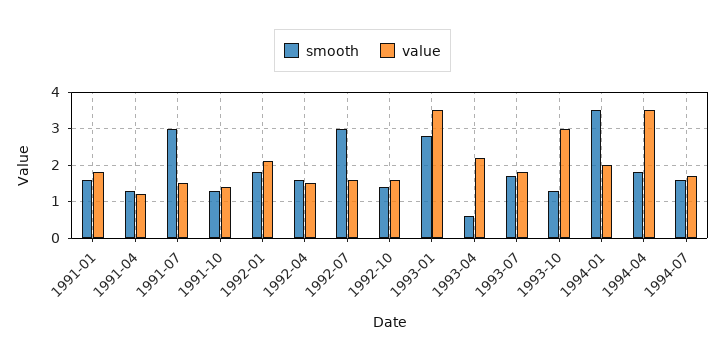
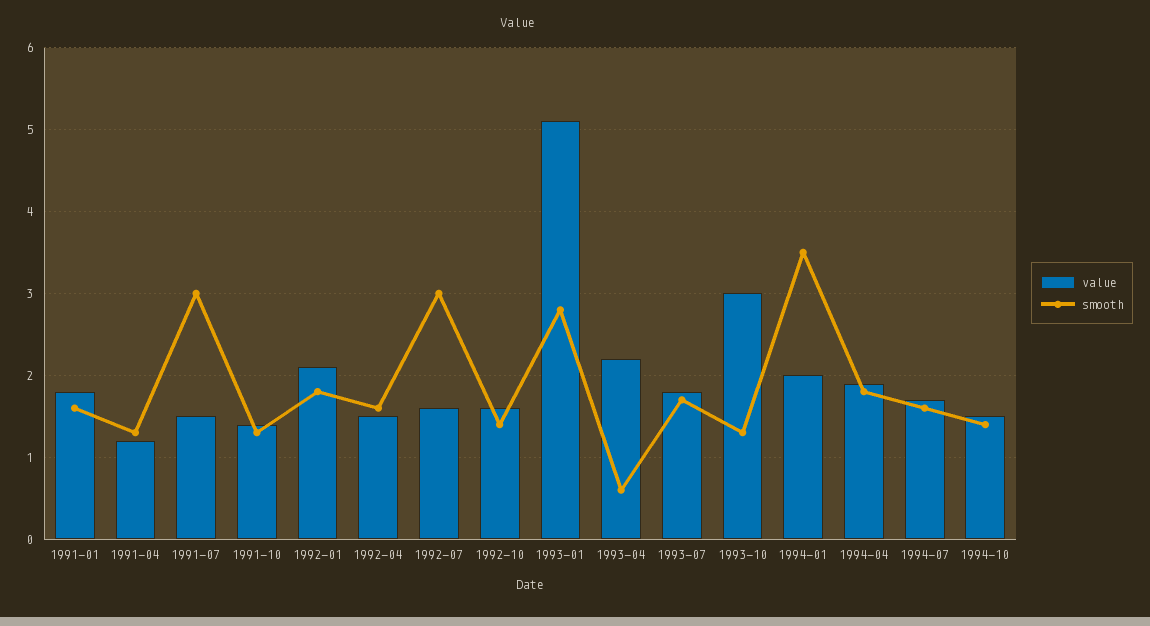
value, 1993-01: 3.5 -> 5.1
value, 1994-04: 3.5 -> 1.9
value, 1994-10: none -> 1.5
smooth, 1994-10: none -> 1.4

